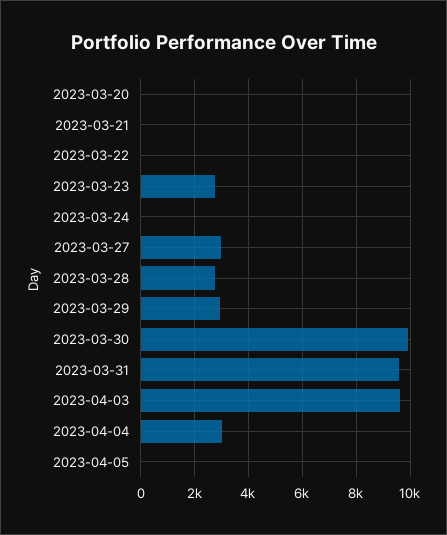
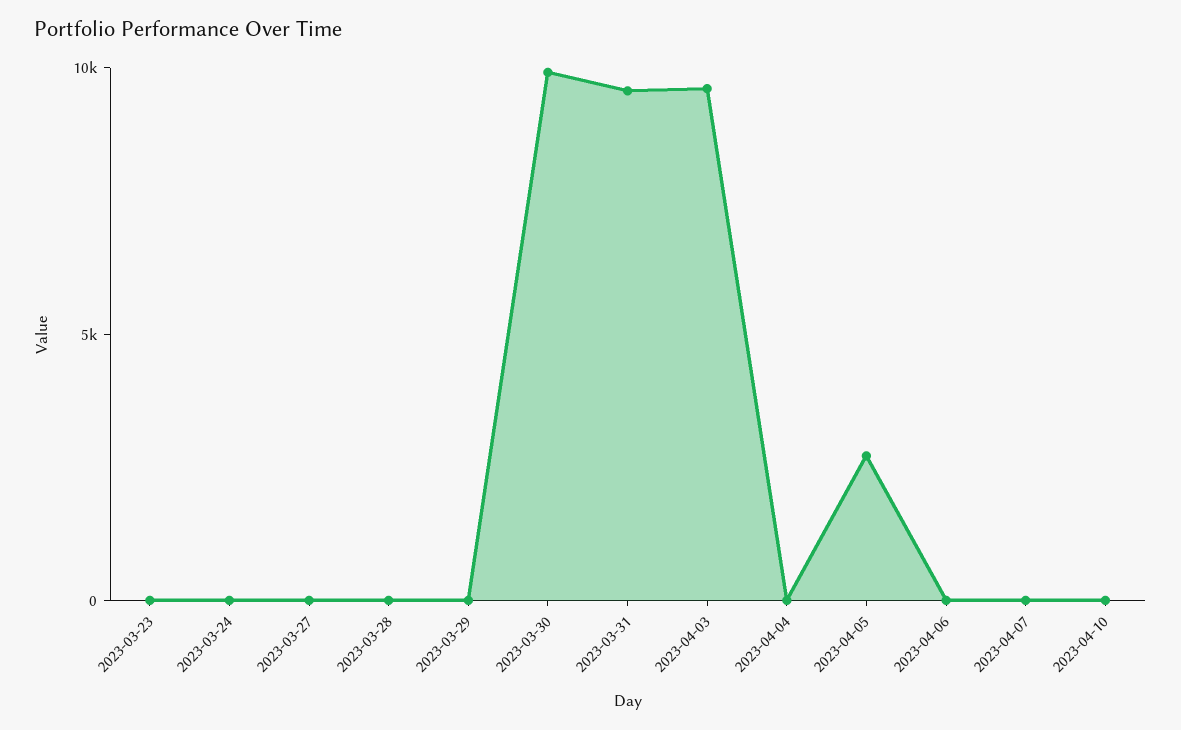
2023-03-20: 0 -> none
2023-03-21: 0 -> none
2023-03-22: 0 -> none
2023-03-23: 2750 -> 0
2023-03-27: 3000 -> 0
2023-03-28: 2750 -> 0
2023-03-29: 3000 -> 0
2023-04-04: 3000 -> 0
2023-04-05: 0 -> 3000
2023-04-06: none -> 0
2023-04-07: none -> 0
2023-04-10: none -> 0

